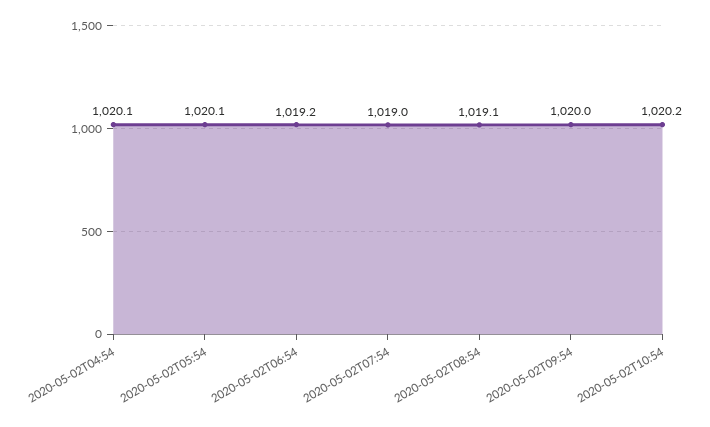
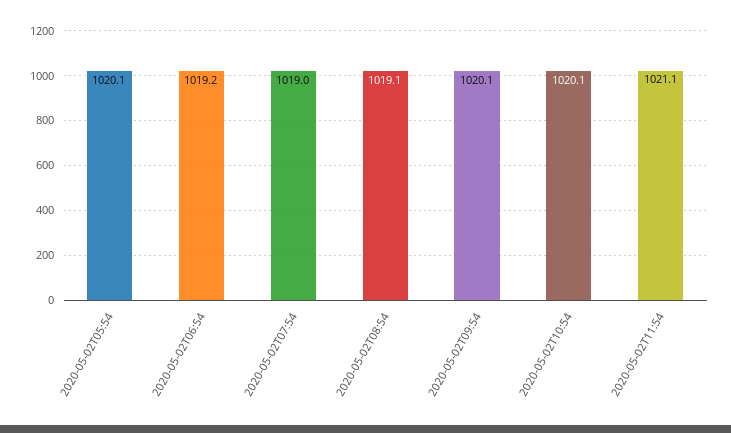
2020-05-02T04:54: 1020.1 -> none
2020-05-02T09:54: 1020 -> 1020.1
2020-05-02T10:54: 1020.2 -> 1020.1
2020-05-02T11:54: none -> 1021.1

